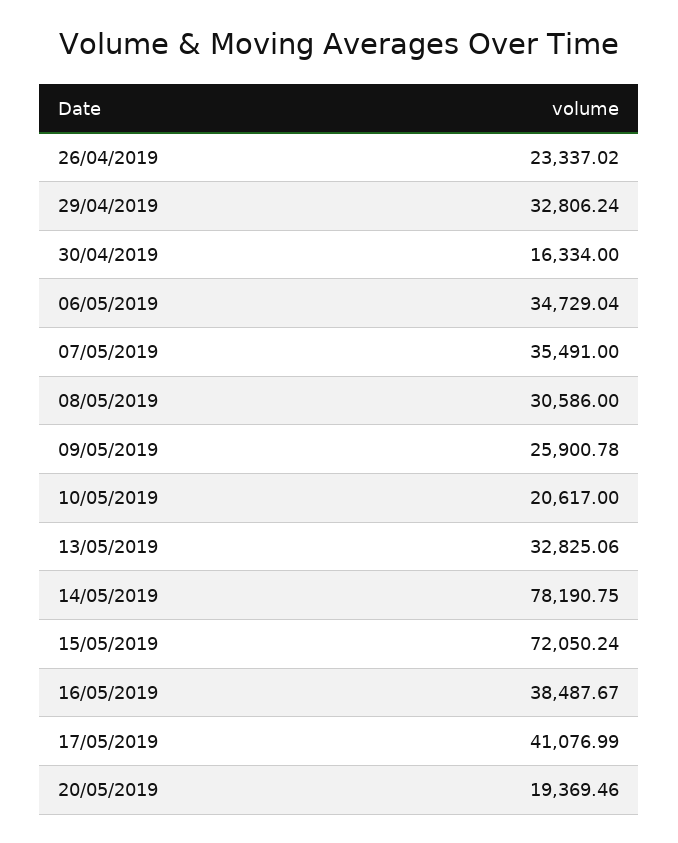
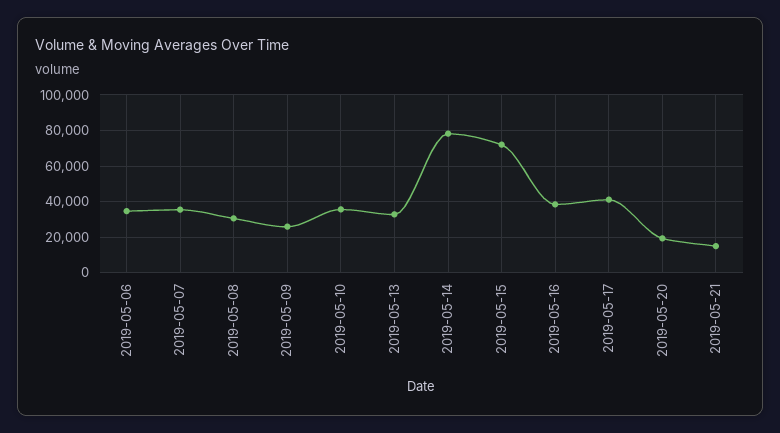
26/04/2019: 23337.02 -> none
29/04/2019: 32806.24 -> none
30/04/2019: 16334 -> none
10/05/2019: 20617 -> 35000
2019-05-21: none -> 15000

